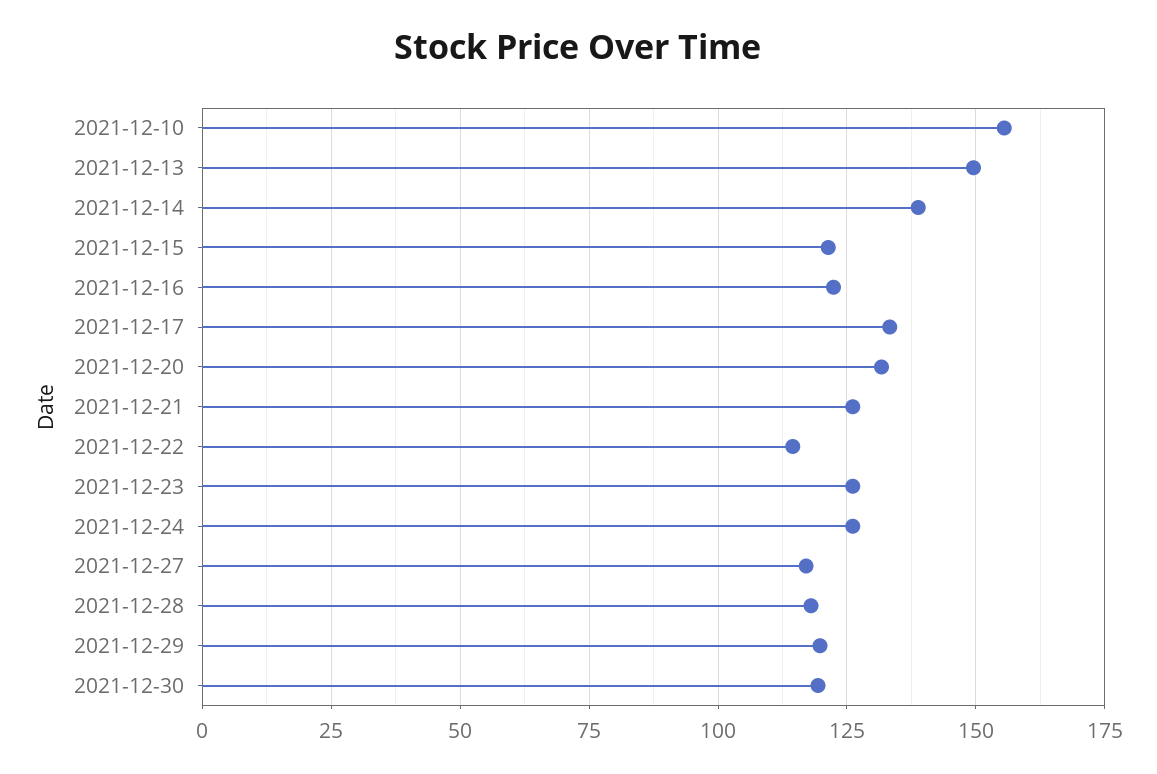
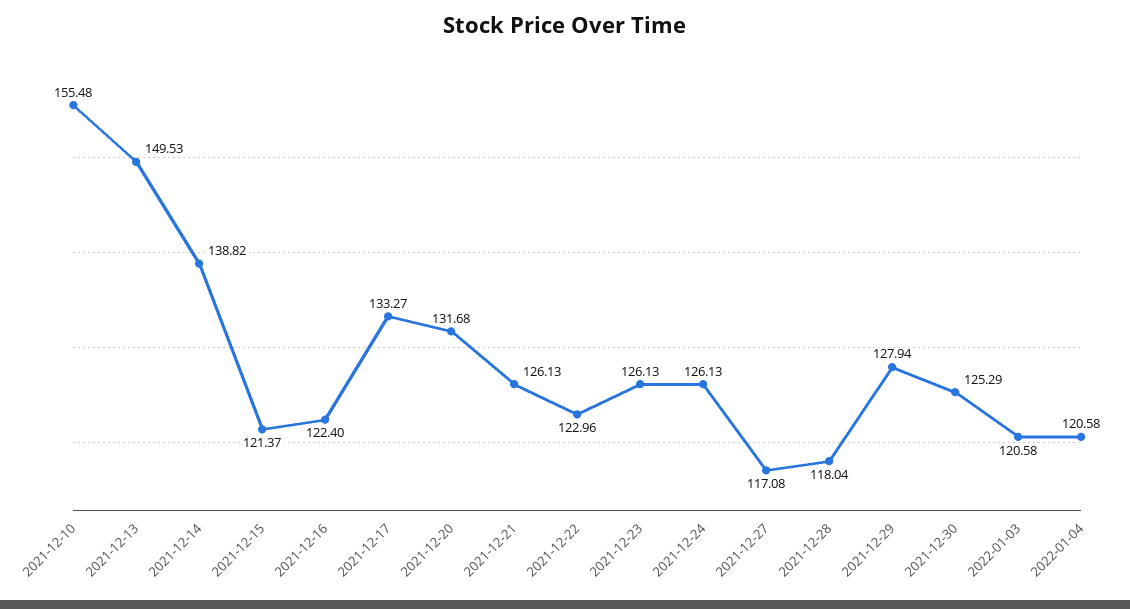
2021-12-22: 115 -> 122.96
2021-12-29: 120 -> 127.94
2021-12-30: 120 -> 125.29
2022-01-03: none -> 120.58
2022-01-04: none -> 120.58

